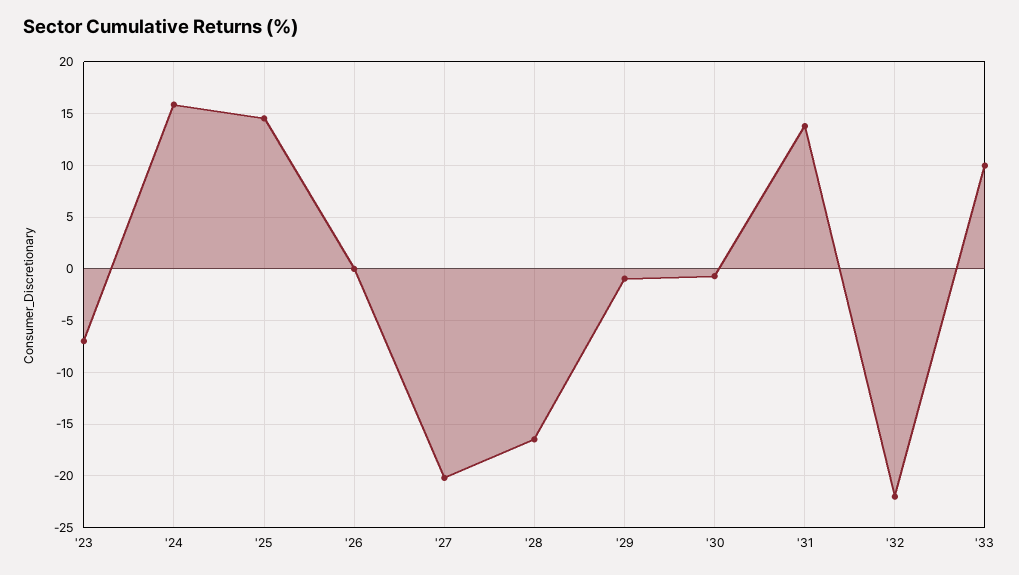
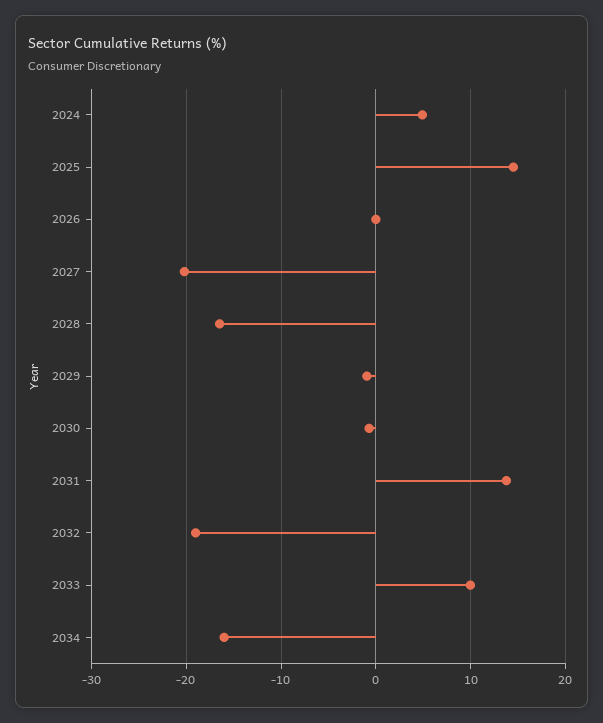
'23: -7 -> none
'24: 16 -> 5
'32: -22 -> -19
2034: none -> -16

